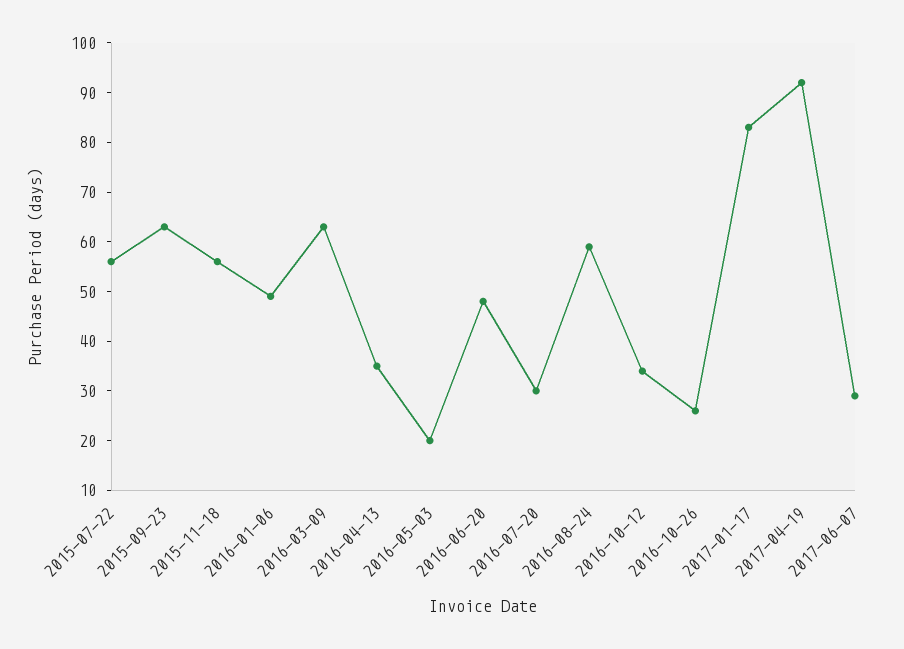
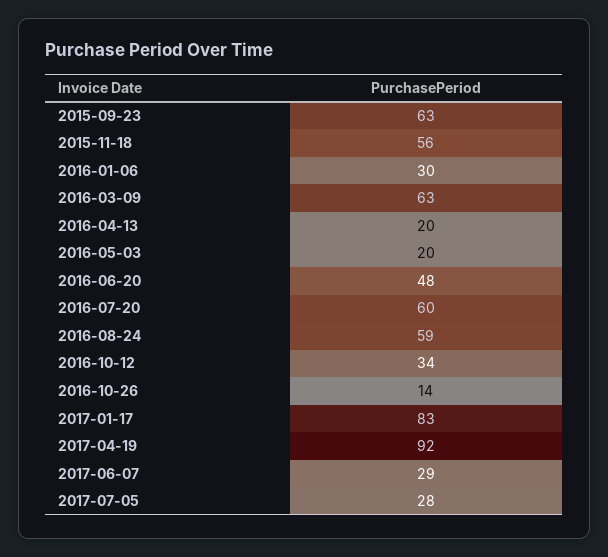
2015-07-22: 55 -> none
2016-01-06: 50 -> 30
2016-04-13: 35 -> 20
2016-07-20: 30 -> 60
2016-10-26: 25 -> 14
2017-07-05: none -> 28

